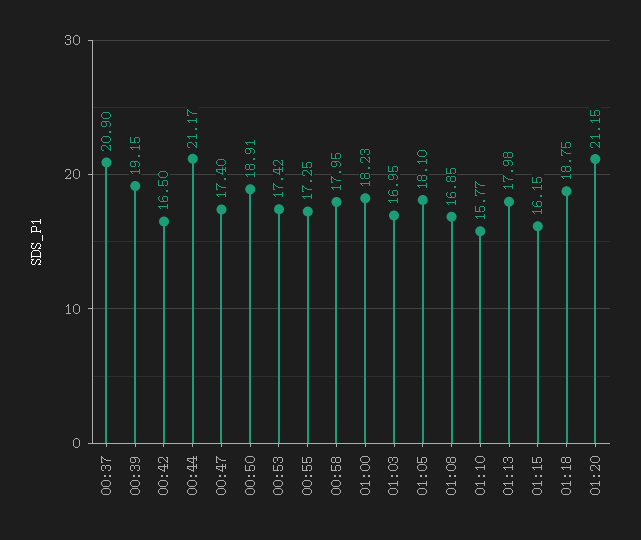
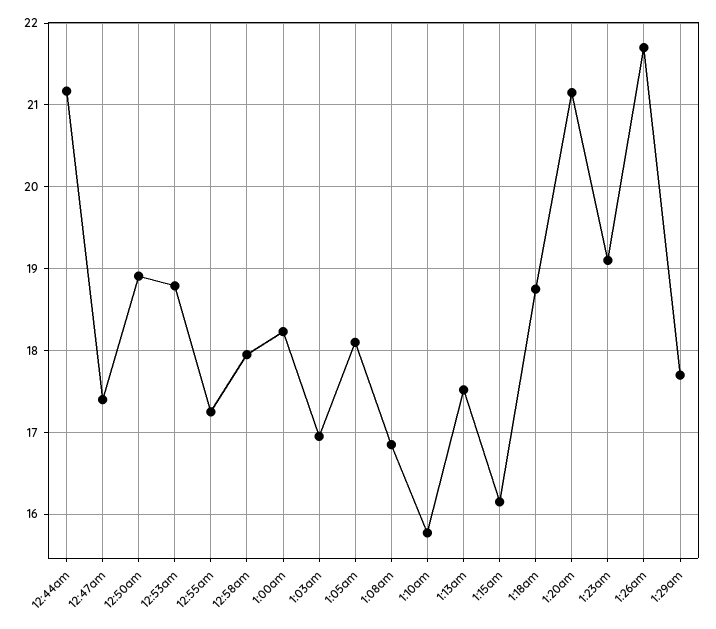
00:37: 20.9 -> none
00:39: 19.15 -> none
00:42: 16.5 -> none
00:53: 17.42 -> 18.8
01:13: 17.98 -> 17.5
1:23am: none -> 19.1
1:26am: none -> 21.7
1:29am: none -> 17.7

